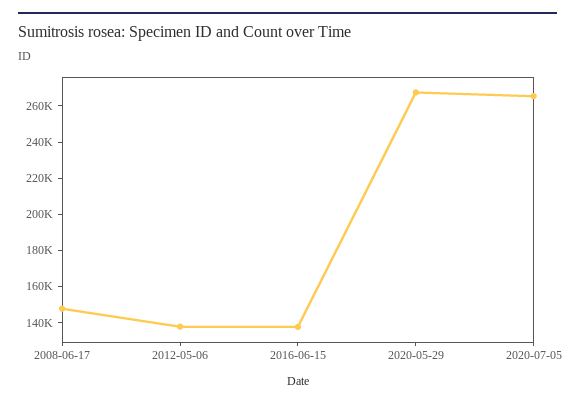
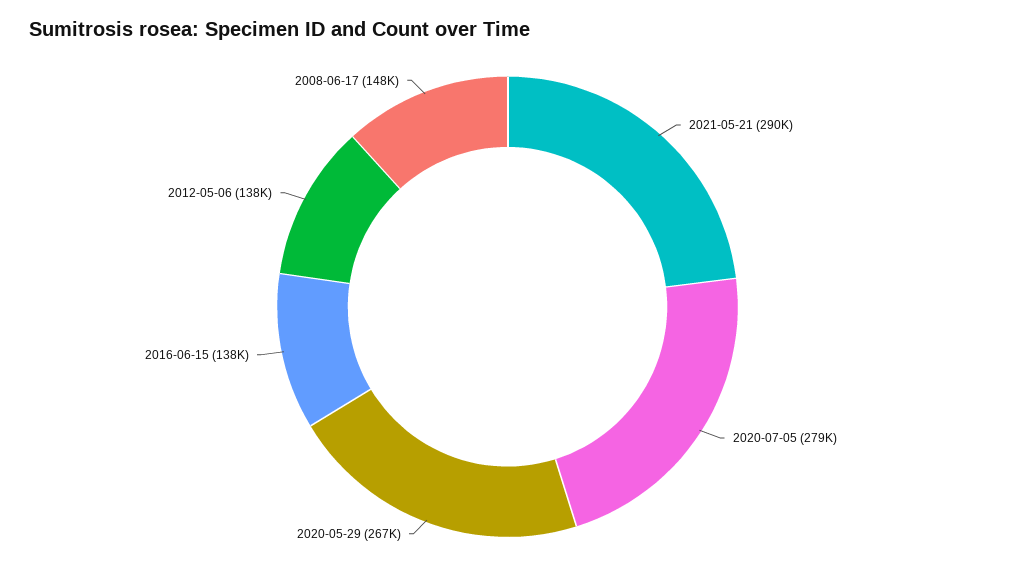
2020-07-05: 265000 -> 279000
2021-05-21: none -> 290000

